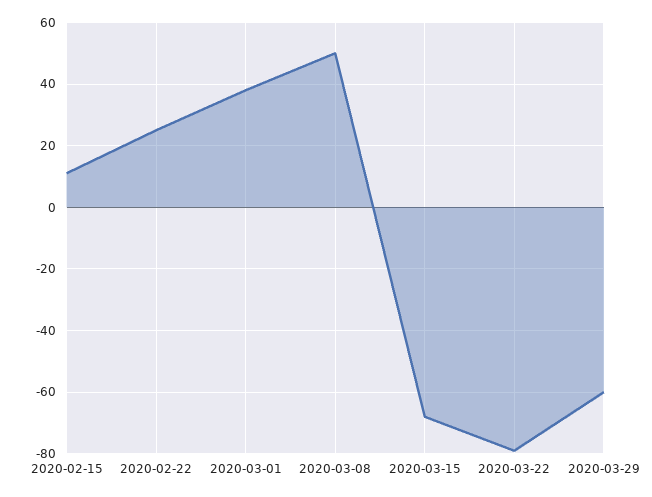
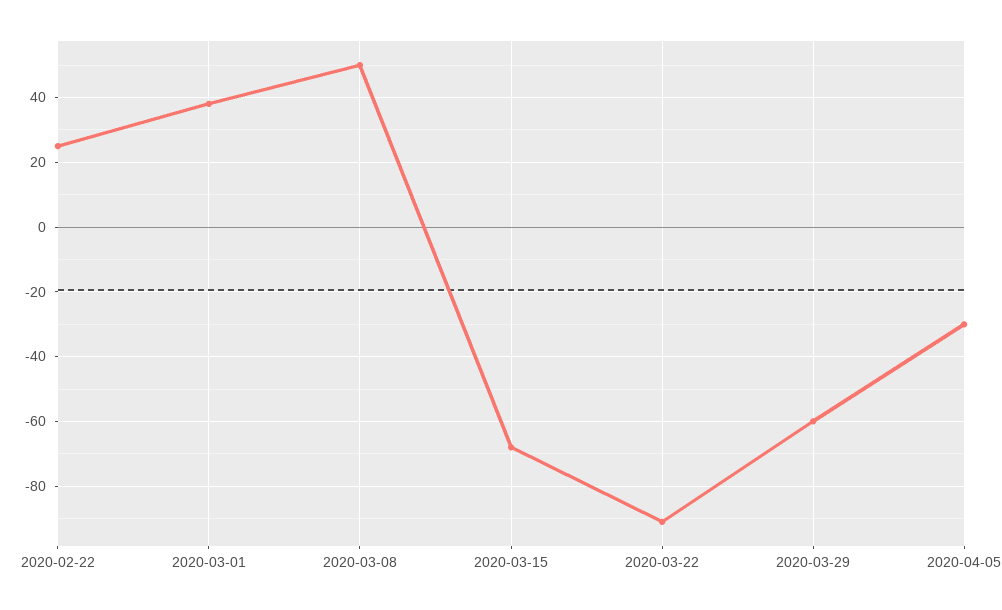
2020-02-15: 10 -> none
2020-03-22: -80 -> -90
2020-04-05: none -> -30

